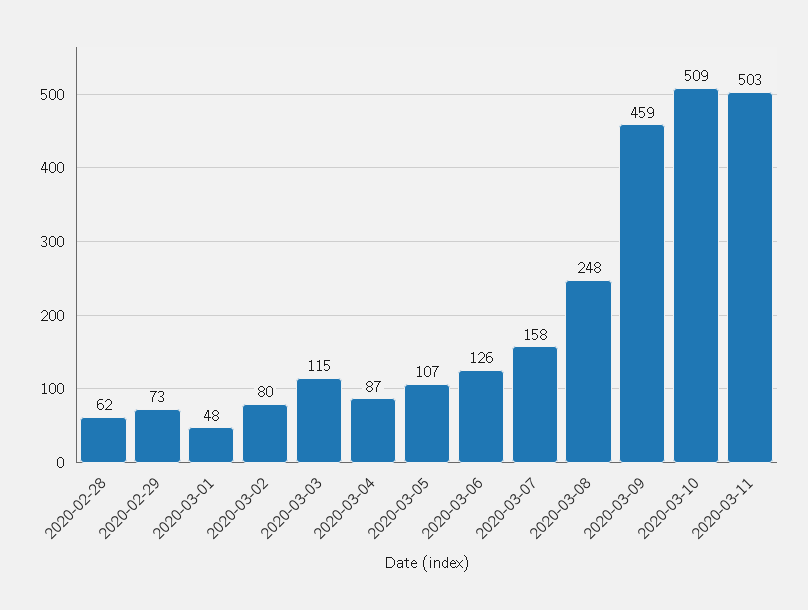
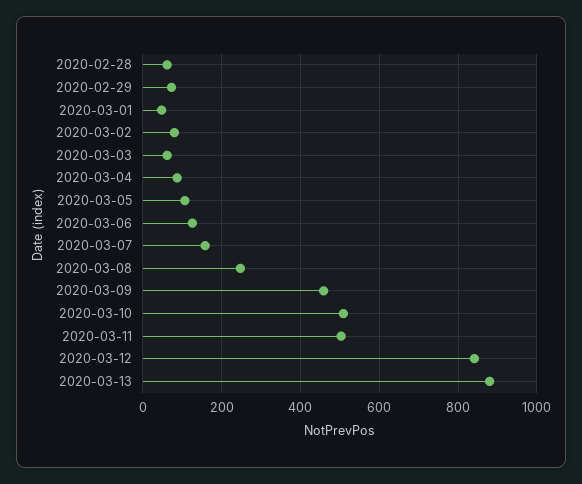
2020-03-03: 115 -> 60
2020-03-12: none -> 840
2020-03-13: none -> 880

